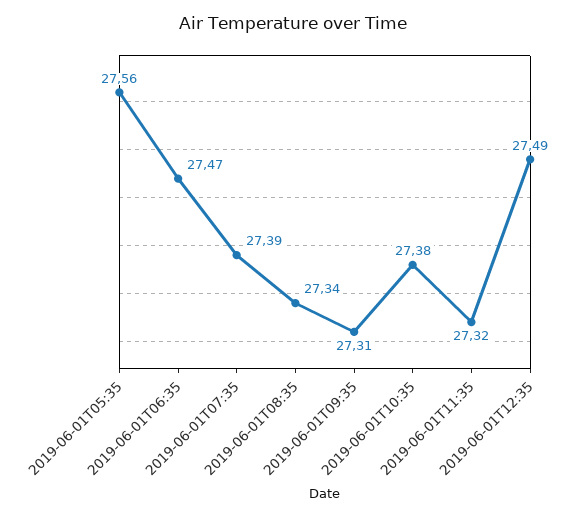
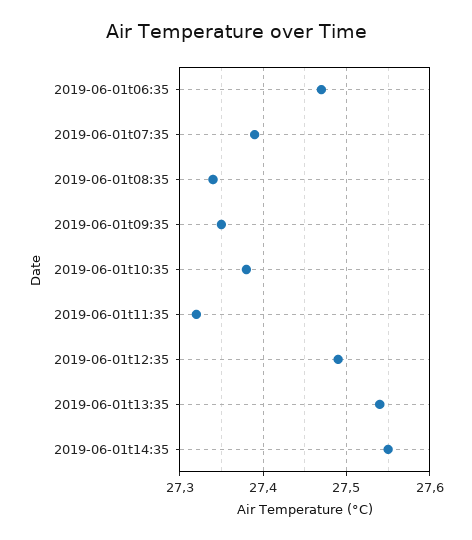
2019-06-01T05:35: 27.56 -> none
2019-06-01T09:35: 27.31 -> 27.35
2019-06-01t13:35: none -> 27.54
2019-06-01t14:35: none -> 27.55

